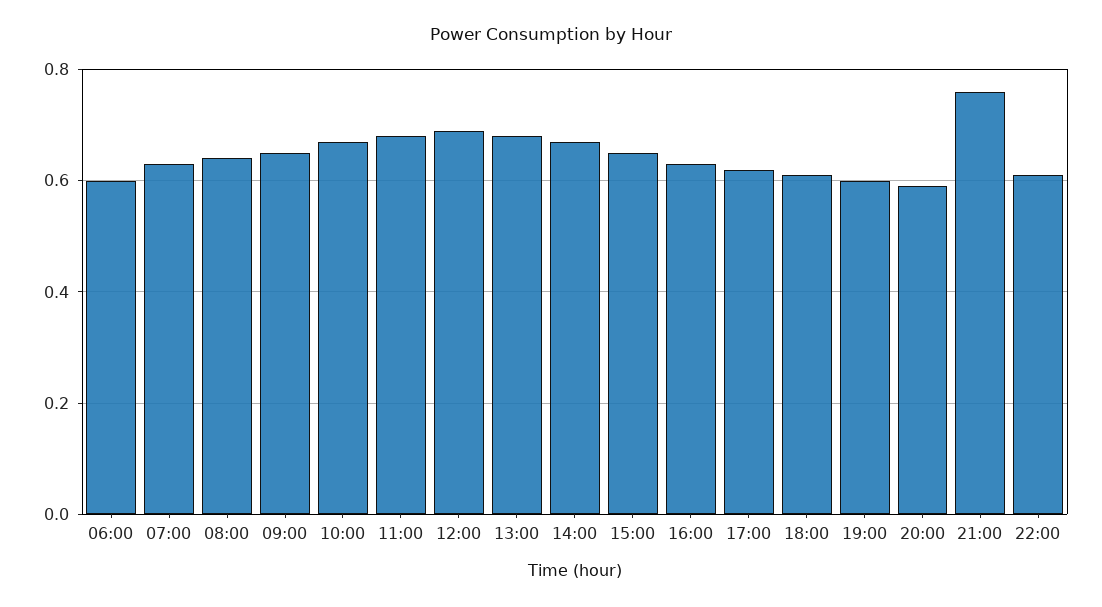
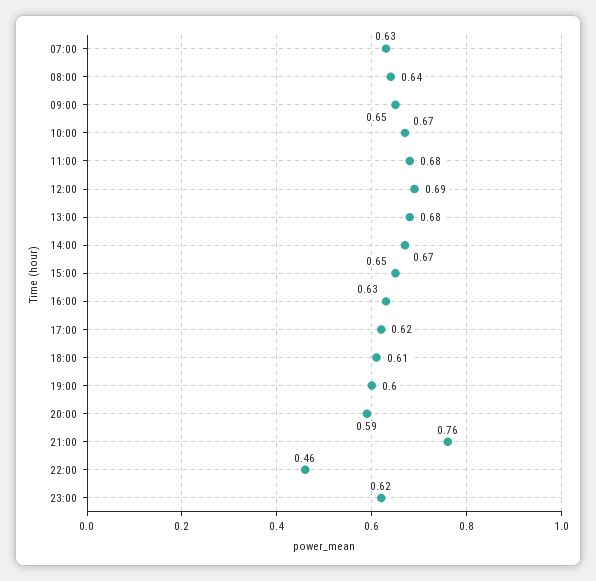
06:00: 0.6 -> none
22:00: 0.6 -> 0.46
23:00: none -> 0.62

